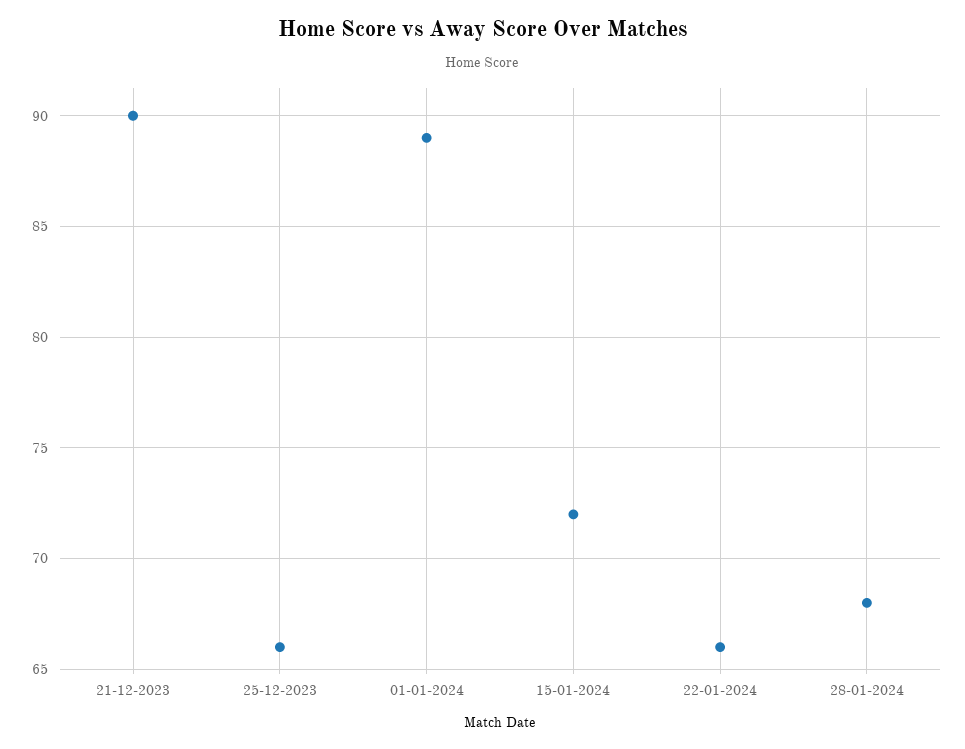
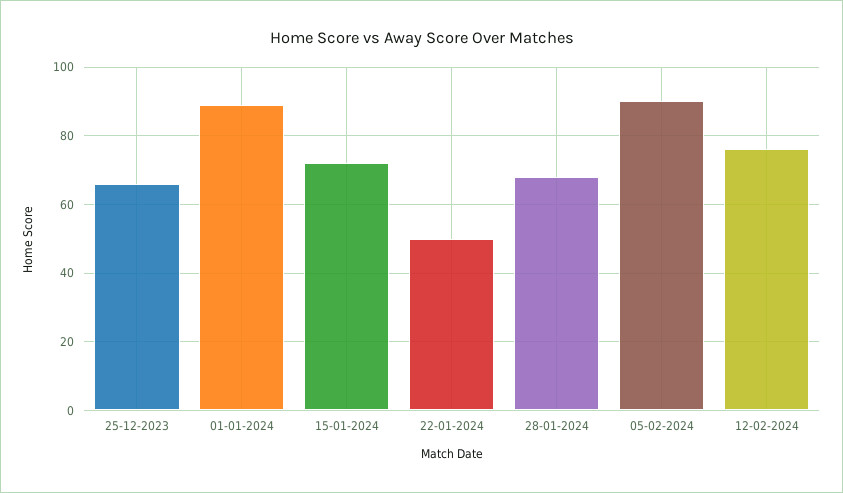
21-12-2023: 90 -> none
22-01-2024: 66 -> 50
05-02-2024: none -> 90
12-02-2024: none -> 75

